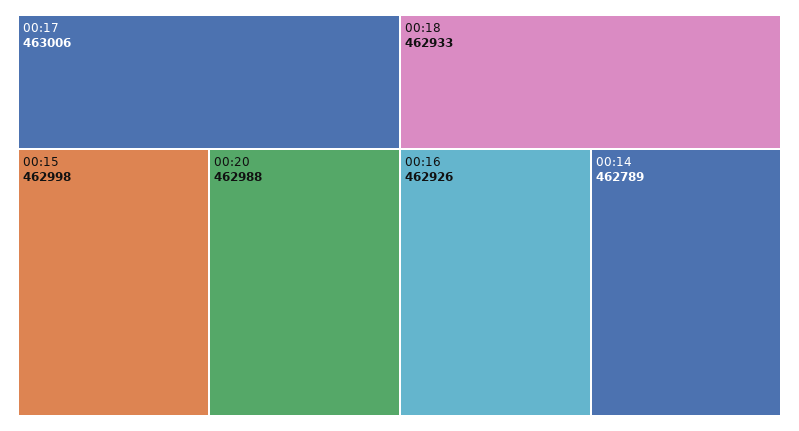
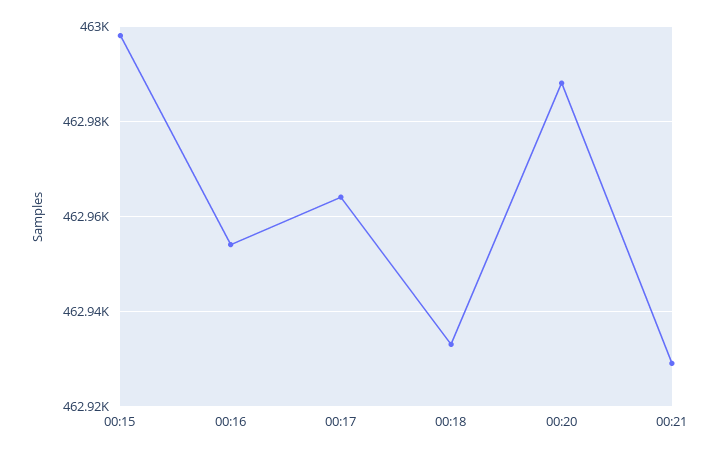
00:17: 463006 -> 462965
00:16: 462926 -> 462955
00:14: 462789 -> none
00:21: none -> 462930

